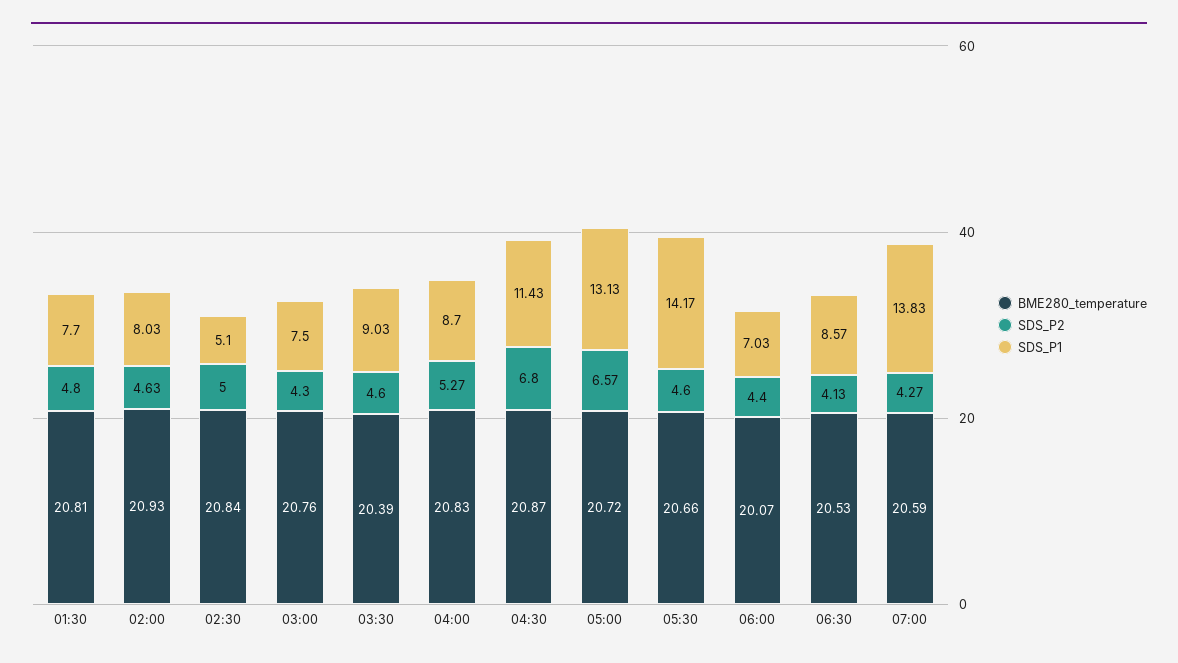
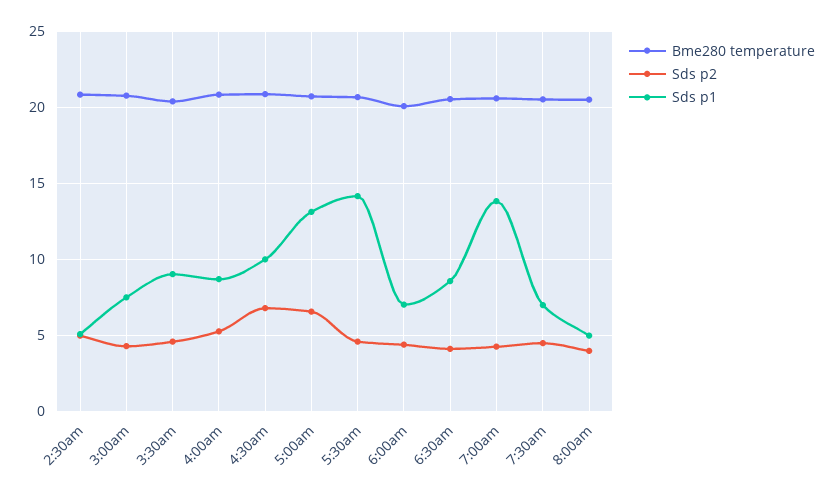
BME280_temperature, 01:30: 20.81 -> none
SDS_P2, 01:30: 4.8 -> none
SDS_P1, 01:30: 7.7 -> none
BME280_temperature, 02:00: 20.93 -> none
SDS_P2, 02:00: 4.63 -> none
SDS_P1, 02:00: 8.03 -> none
SDS_P1, 04:30: 11.43 -> 10
BME280_temperature, 7:30am: none -> 20.5
SDS_P2, 7:30am: none -> 4.5
SDS_P1, 7:30am: none -> 7
BME280_temperature, 8:00am: none -> 20.5
SDS_P2, 8:00am: none -> 4
SDS_P1, 8:00am: none -> 5

